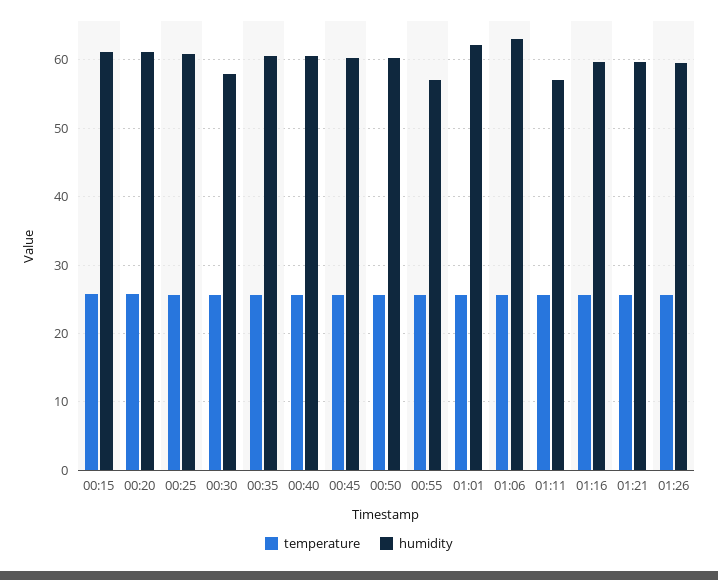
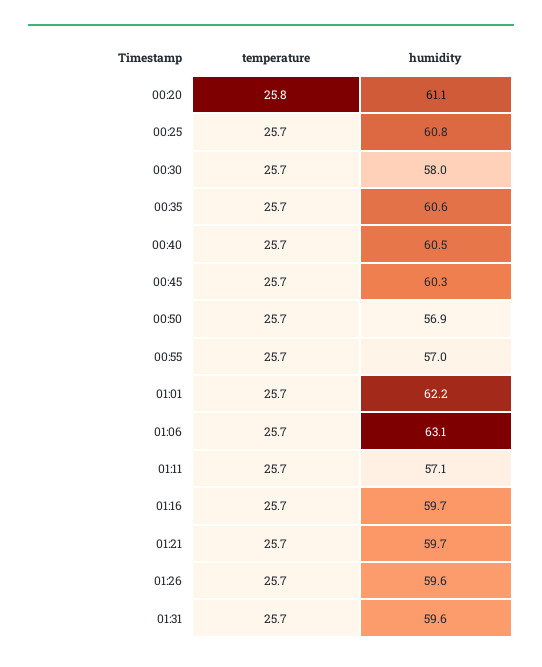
temperature, 00:15: 26 -> none
humidity, 00:15: 61 -> none
humidity, 00:50: 60 -> 56.9
temperature, 01:31: none -> 25.7
humidity, 01:31: none -> 59.6

